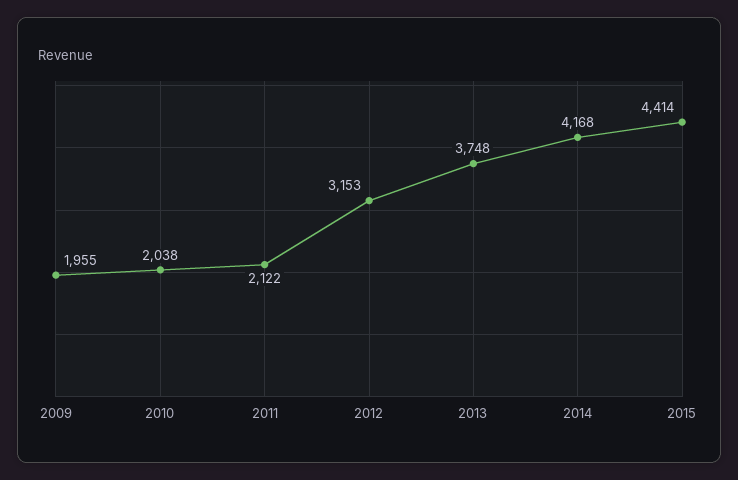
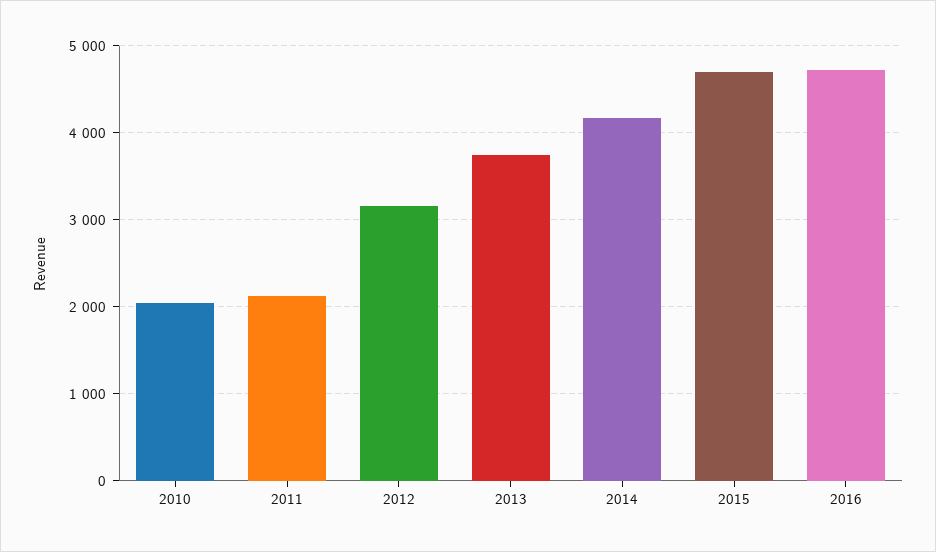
2009: 1955 -> none
2015: 4414 -> 4700
2016: none -> 4700

